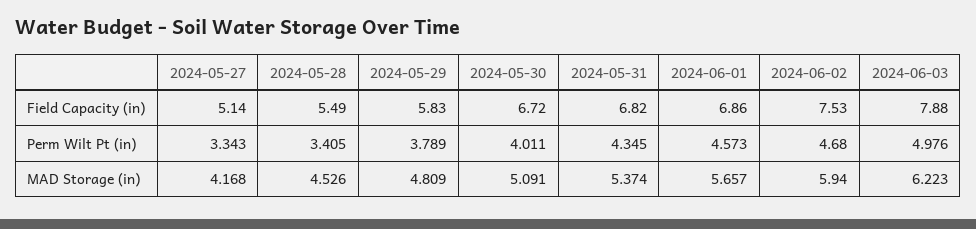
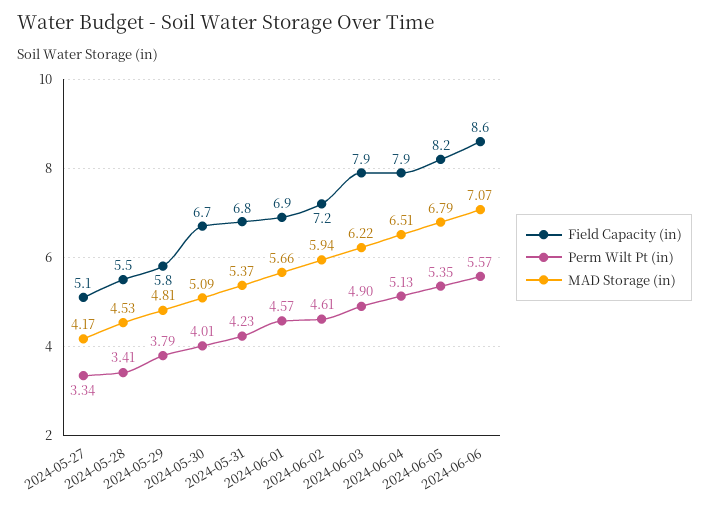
Field Capacity (in), 2024-06-02: 7.53 -> 7.2
Perm Wilt Pt (in), 2024-05-31: 4.345 -> 4.23
Perm Wilt Pt (in), 2024-06-02: 4.68 -> 4.61
Perm Wilt Pt (in), 2024-06-03: 4.976 -> 4.9
Field Capacity (in), 2024-06-04: none -> 7.9
Perm Wilt Pt (in), 2024-06-04: none -> 5.13
MAD Storage (in), 2024-06-04: none -> 6.51
Field Capacity (in), 2024-06-05: none -> 8.2
Perm Wilt Pt (in), 2024-06-05: none -> 5.35
MAD Storage (in), 2024-06-05: none -> 6.79
Field Capacity (in), 2024-06-06: none -> 8.6
Perm Wilt Pt (in), 2024-06-06: none -> 5.57
MAD Storage (in), 2024-06-06: none -> 7.07

